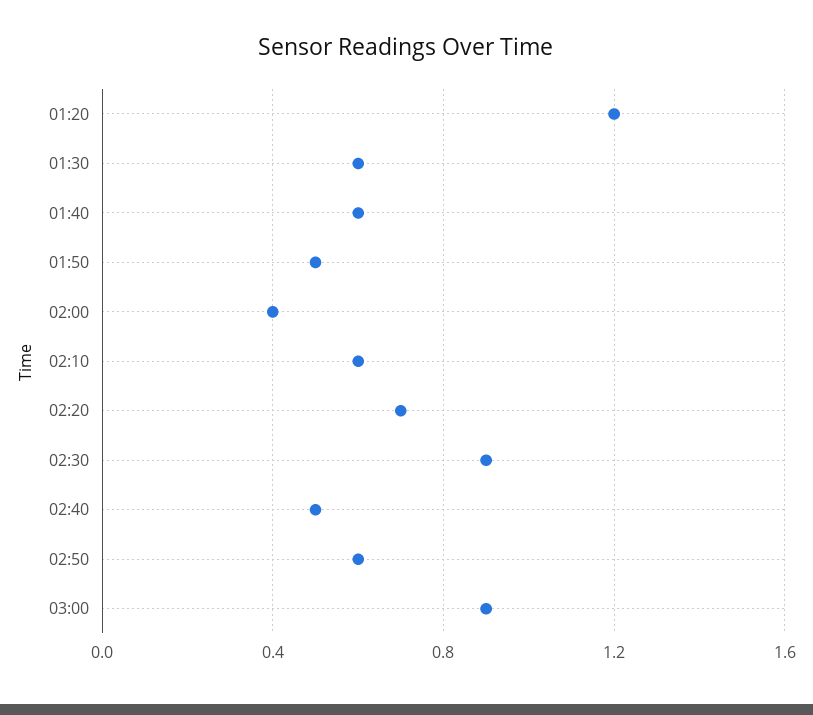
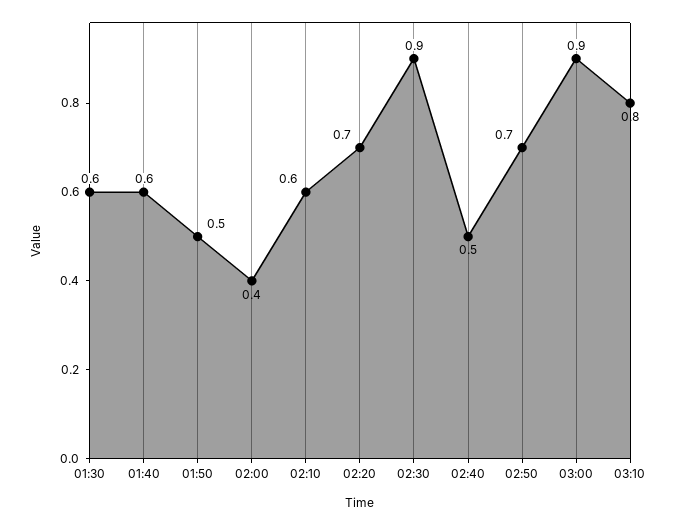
01:20: 1.2 -> none
02:50: 0.6 -> 0.7
03:10: none -> 0.8

